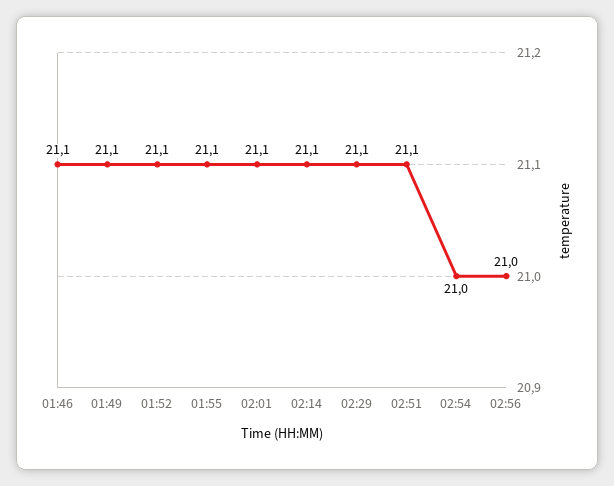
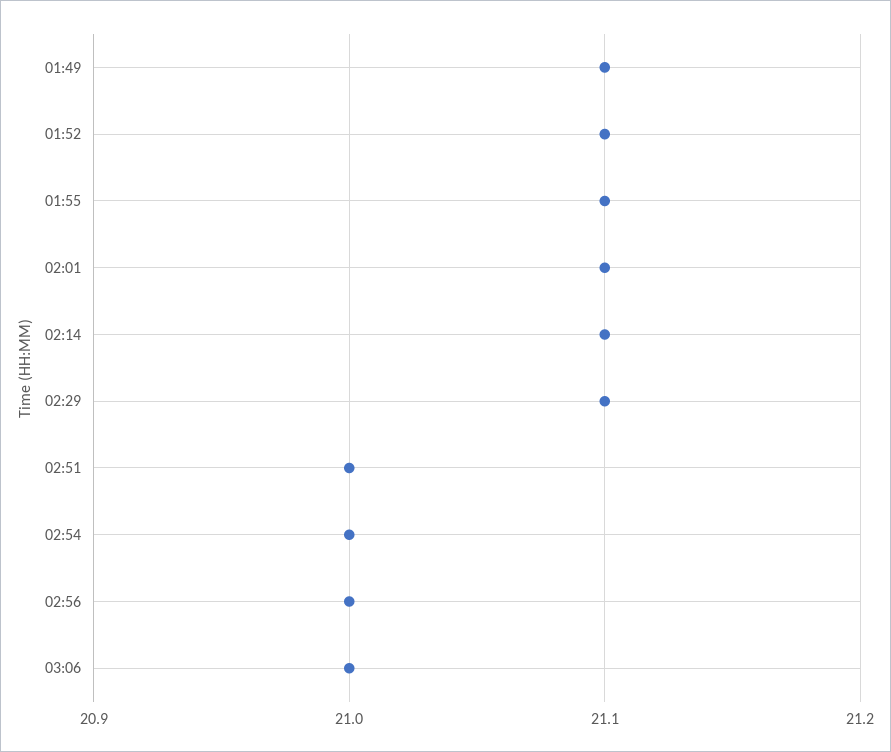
01:46: 21.1 -> none
02:51: 21.1 -> 21
03:06: none -> 21

